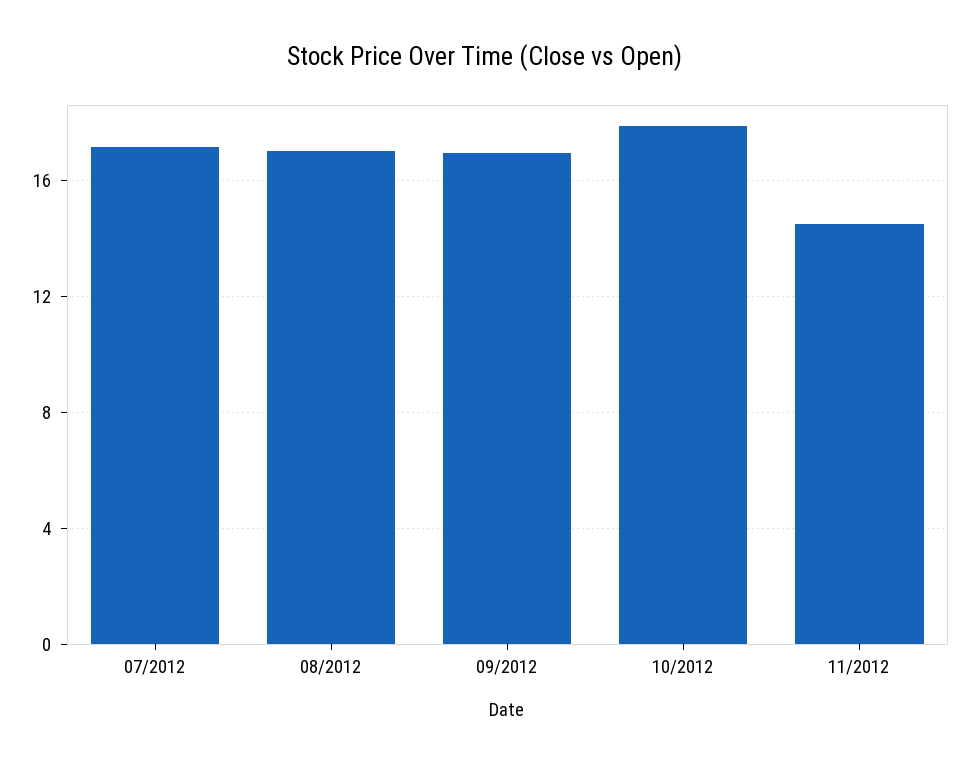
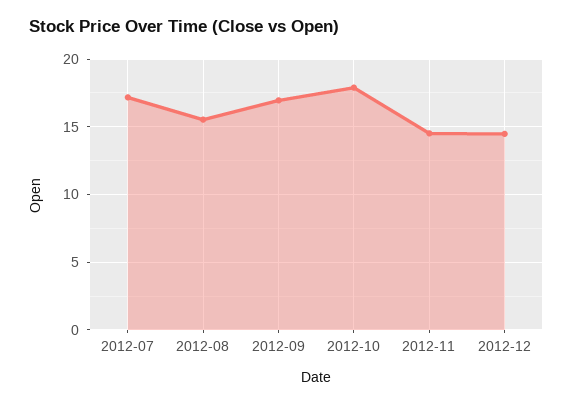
08/2012: 17 -> 15.5
2012-12: none -> 14.5

